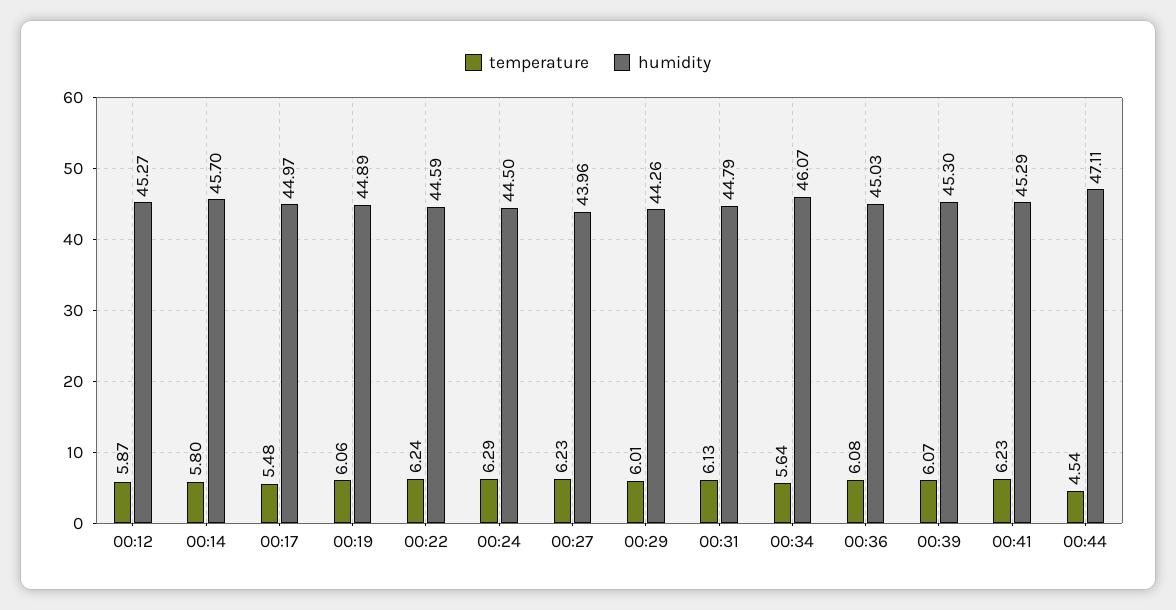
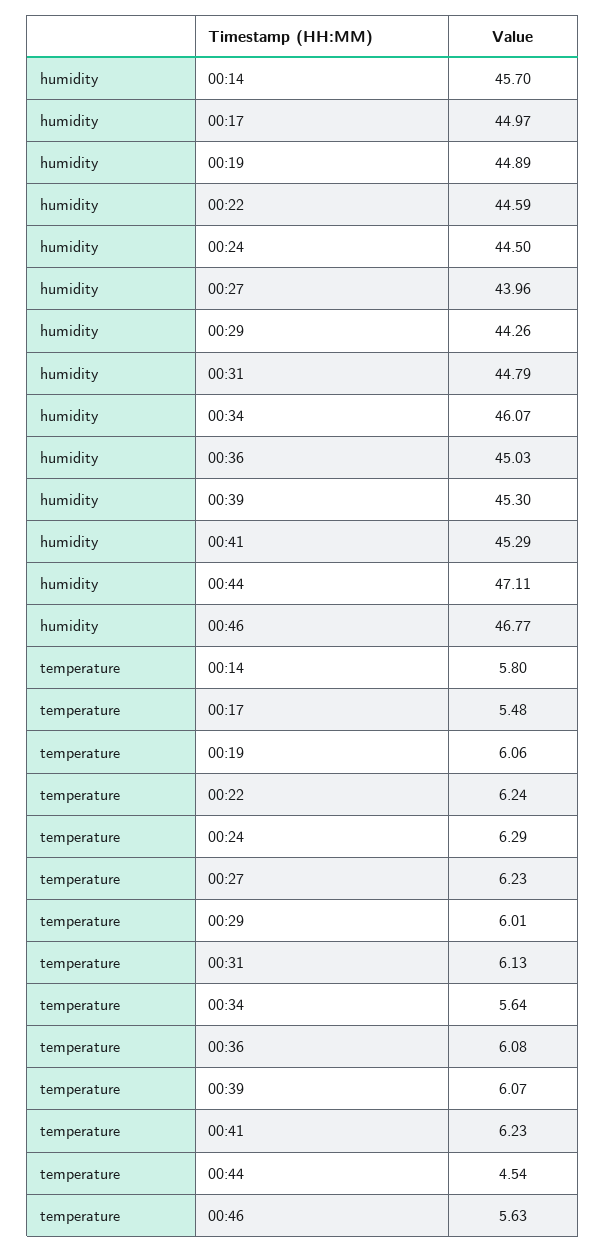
temperature, 00:12: 5.87 -> none
humidity, 00:12: 45.27 -> none
humidity, 00:46: none -> 46.77
temperature, 00:46: none -> 5.63

